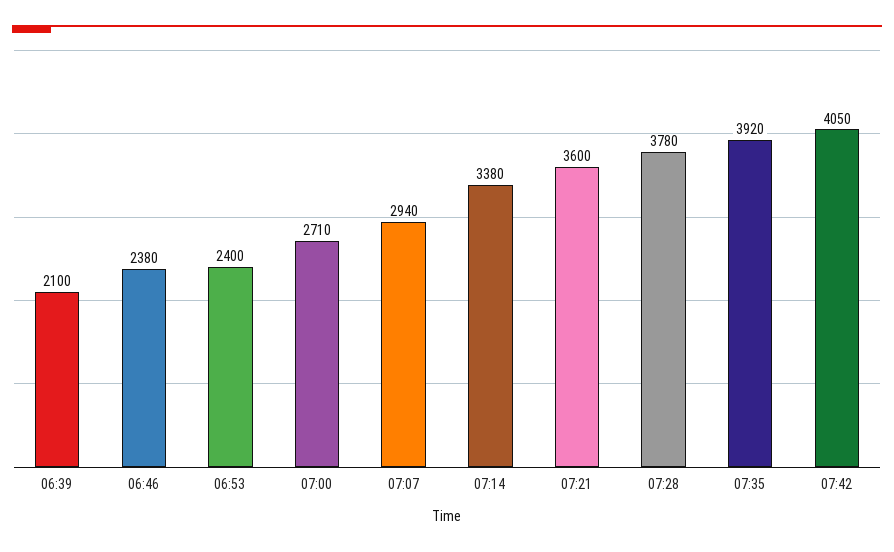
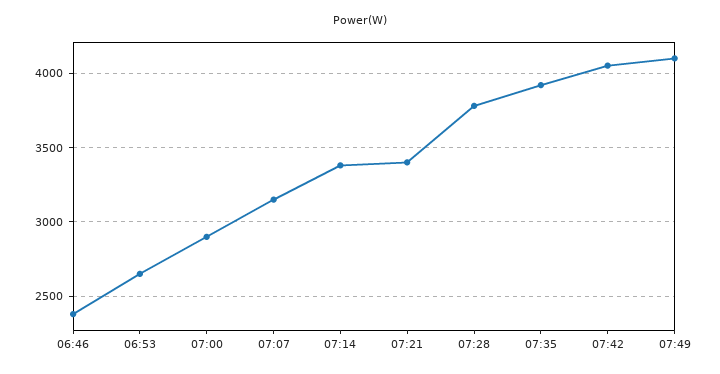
06:39: 2100 -> none
06:53: 2400 -> 2650
07:00: 2710 -> 2900
07:07: 2940 -> 3150
07:21: 3600 -> 3400
07:49: none -> 4100

